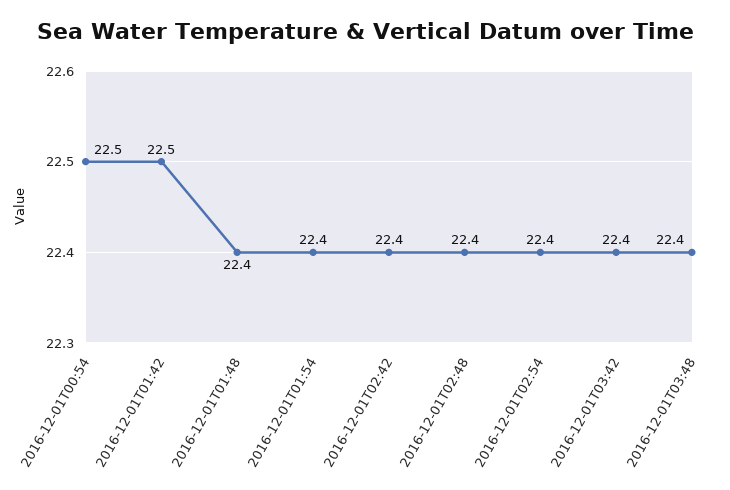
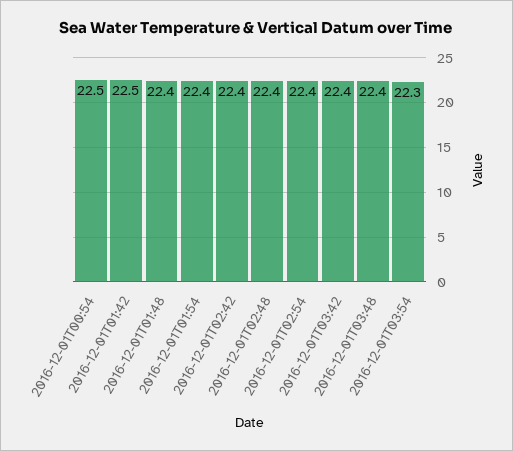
2016-12-01T03:54: none -> 22.3

